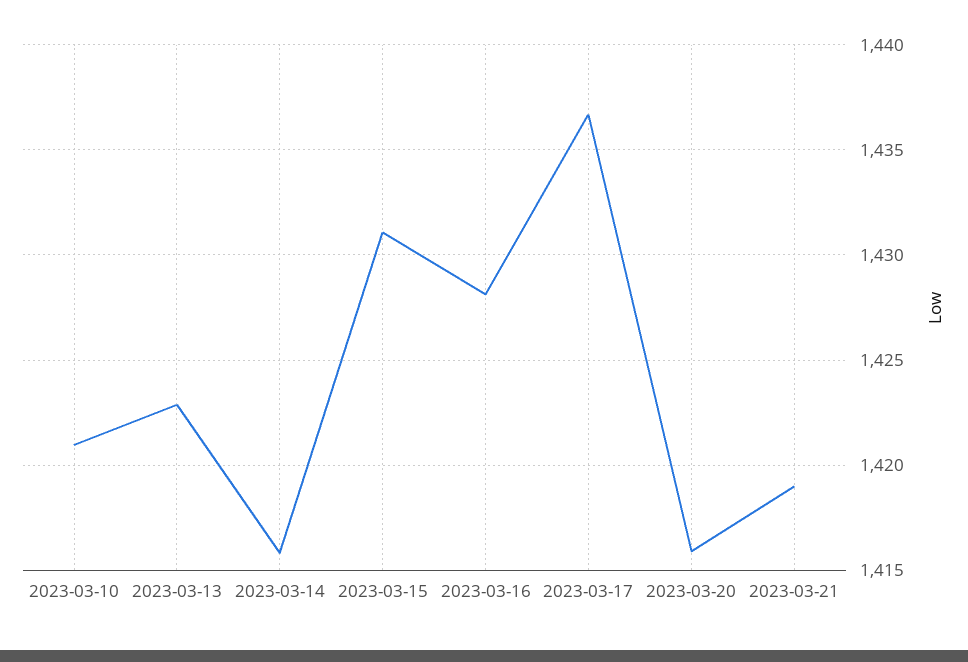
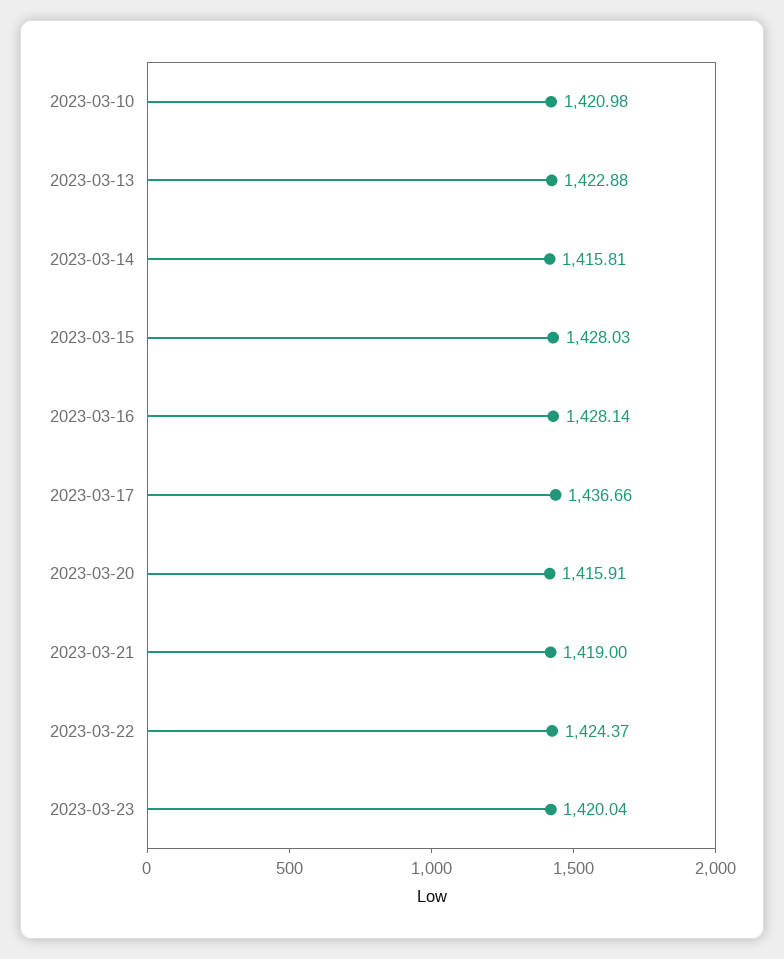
2023-03-15: 1431 -> 1428.03
2023-03-22: none -> 1424.37
2023-03-23: none -> 1420.04

